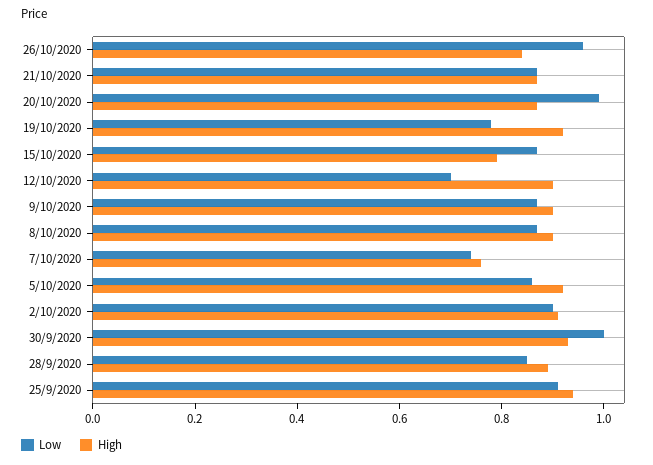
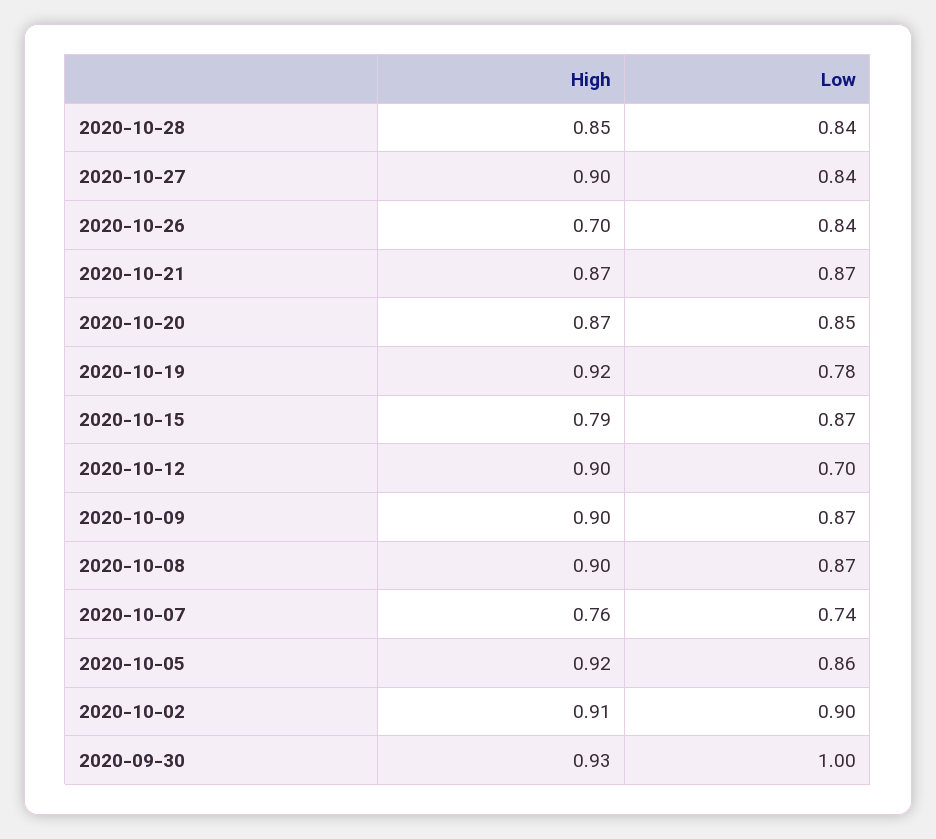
Low, 26/10/2020: 0.95 -> 0.84
High, 26/10/2020: 0.85 -> 0.7
Low, 20/10/2020: 1 -> 0.85
Low, 28/9/2020: 0.85 -> none
High, 28/9/2020: 0.9 -> none
Low, 25/9/2020: 0.9 -> none
High, 25/9/2020: 0.95 -> none
High, 2020-10-28: none -> 0.85
Low, 2020-10-28: none -> 0.84
High, 2020-10-27: none -> 0.9
Low, 2020-10-27: none -> 0.84

